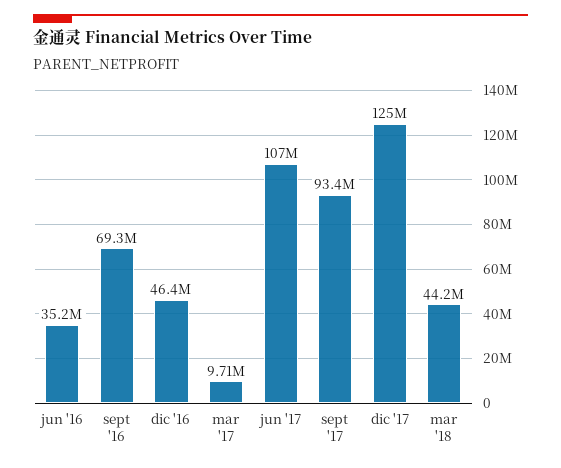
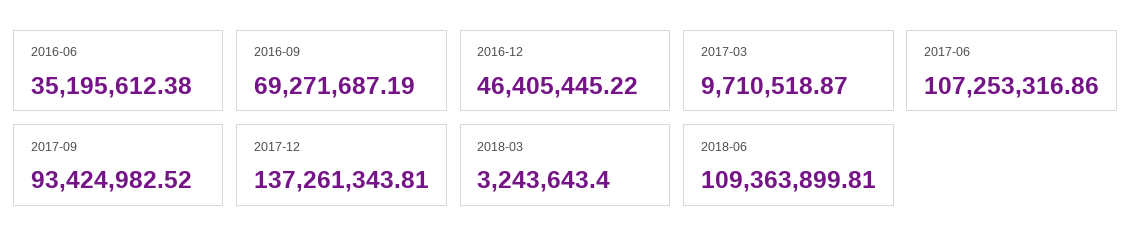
dic '17: 125000000 -> 137261343.81
mar '18: 44200000 -> 3243643.4
2018-06: none -> 109363899.81

